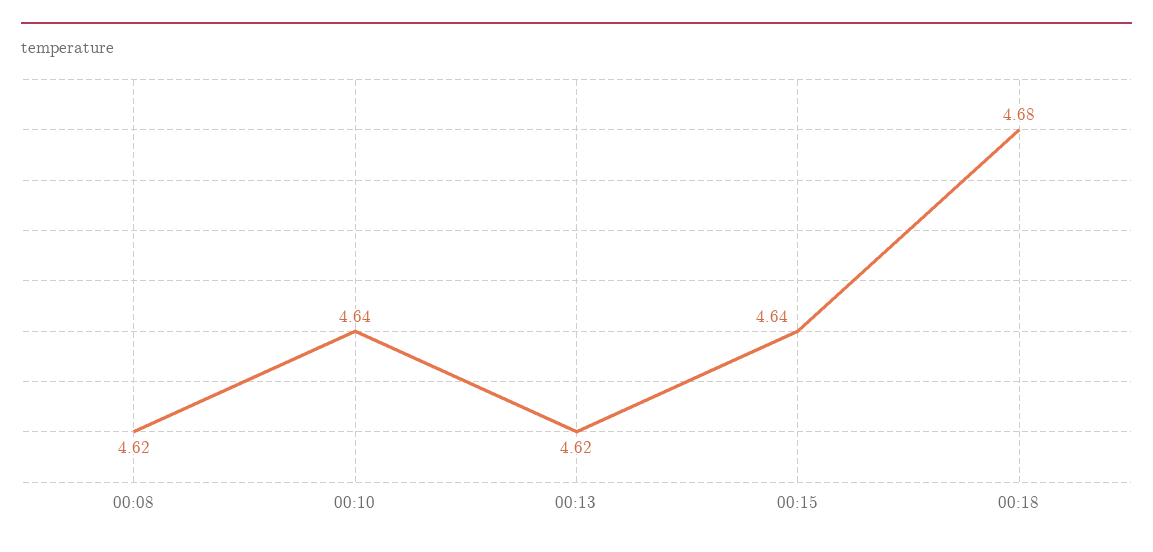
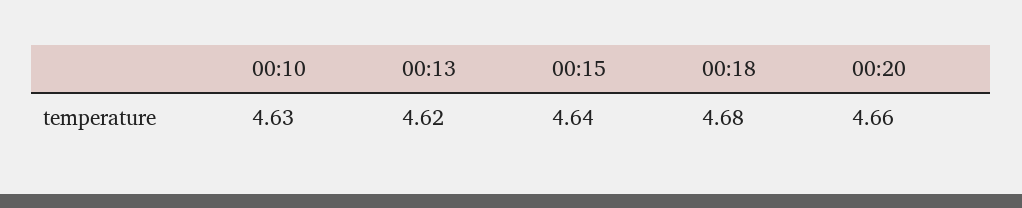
00:08: 4.62 -> none
00:10: 4.64 -> 4.63
00:20: none -> 4.66

